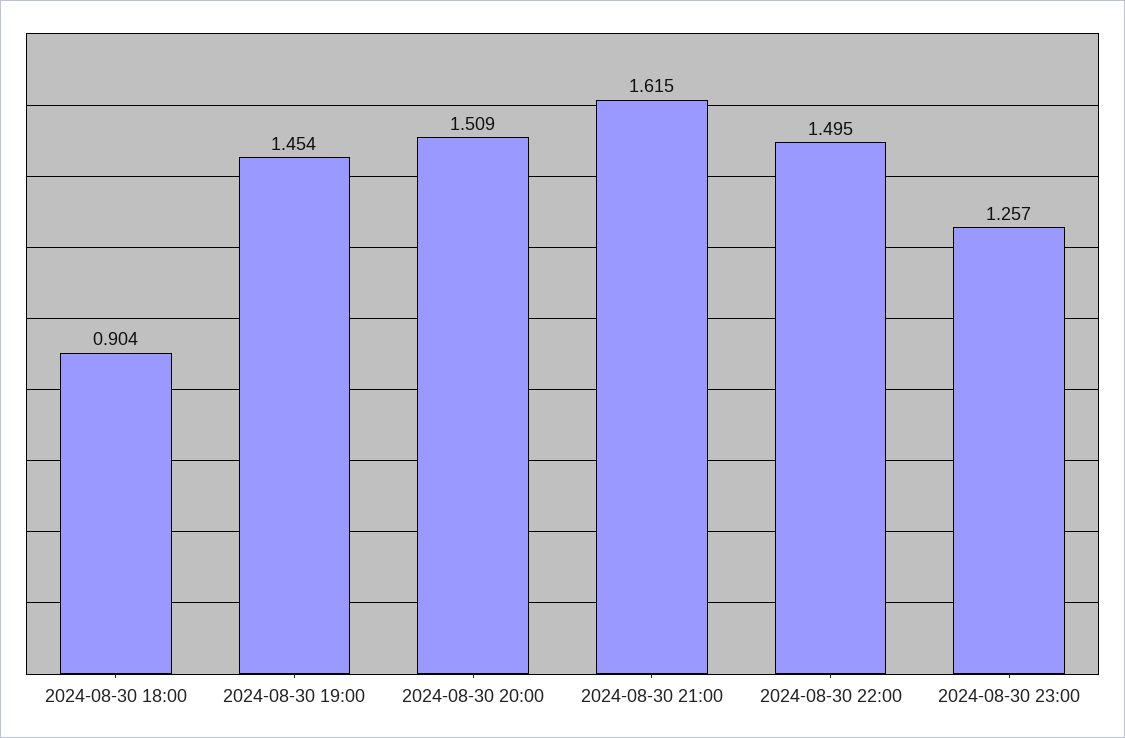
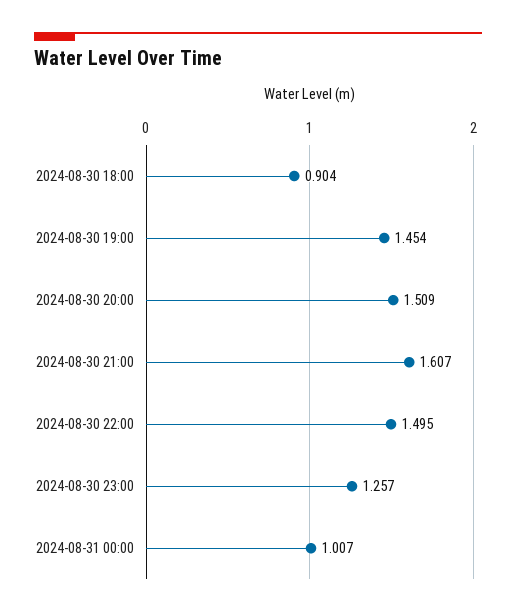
2024-08-30 21:00: 1.615 -> 1.607
2024-08-31 00:00: none -> 1.007

